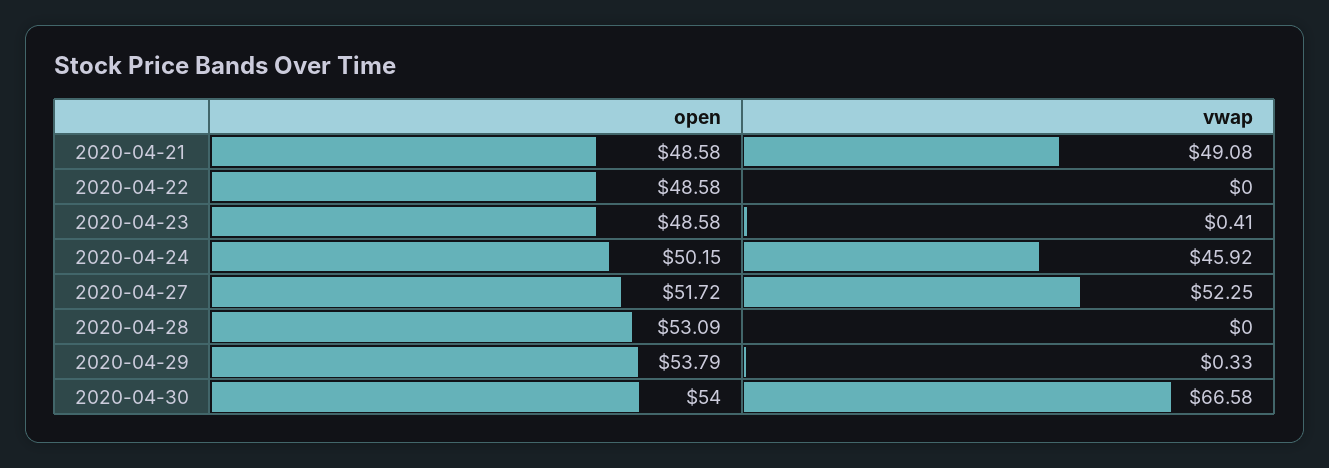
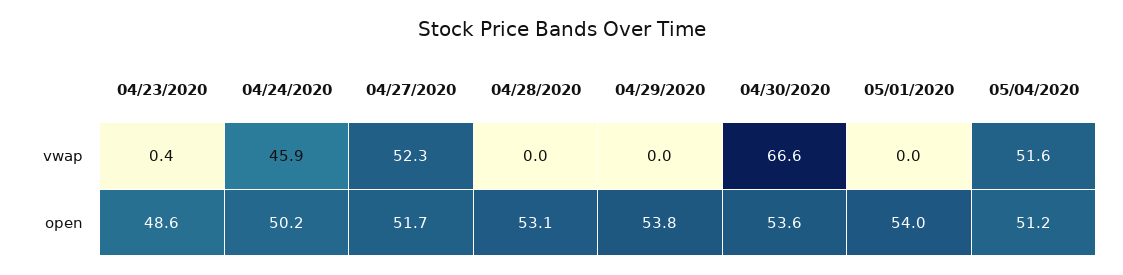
open, 2020-04-21: 48.58 -> none
vwap, 2020-04-21: 49.08 -> none
open, 2020-04-22: 48.58 -> none
vwap, 2020-04-22: 0 -> none
vwap, 2020-04-29: 0.33 -> 0
open, 2020-04-30: 54 -> 53.6
vwap, 05/01/2020: none -> 0
vwap, 05/04/2020: none -> 51.6
open, 05/01/2020: none -> 54
open, 05/04/2020: none -> 51.2

